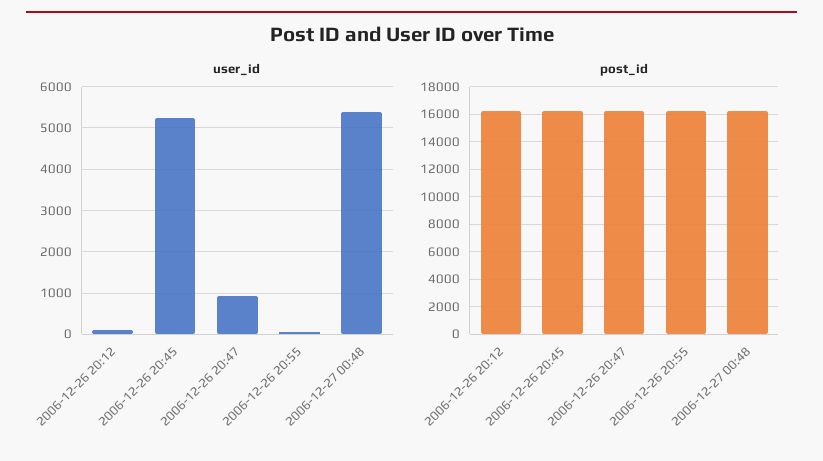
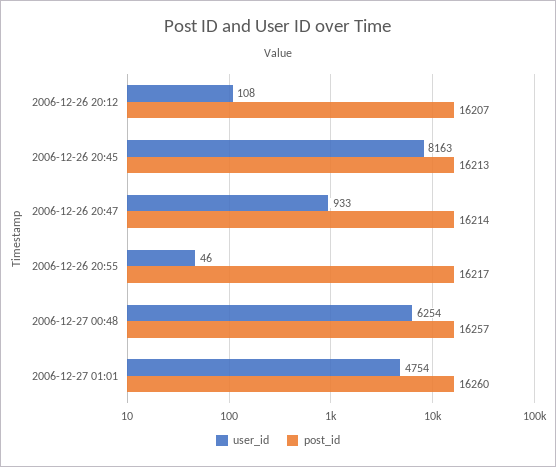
user_id, 2006-12-26 20:45: 5200 -> 8163
user_id, 2006-12-27 00:48: 5400 -> 6254
user_id, 2006-12-27 01:01: none -> 4754
post_id, 2006-12-27 01:01: none -> 16260

